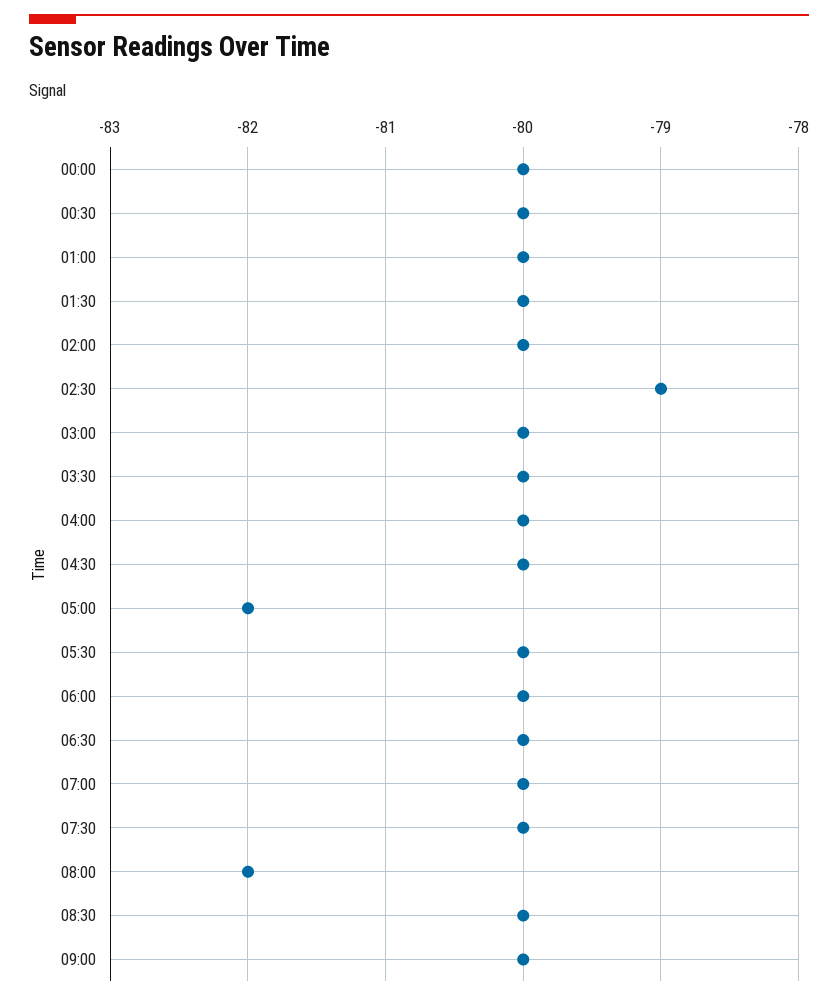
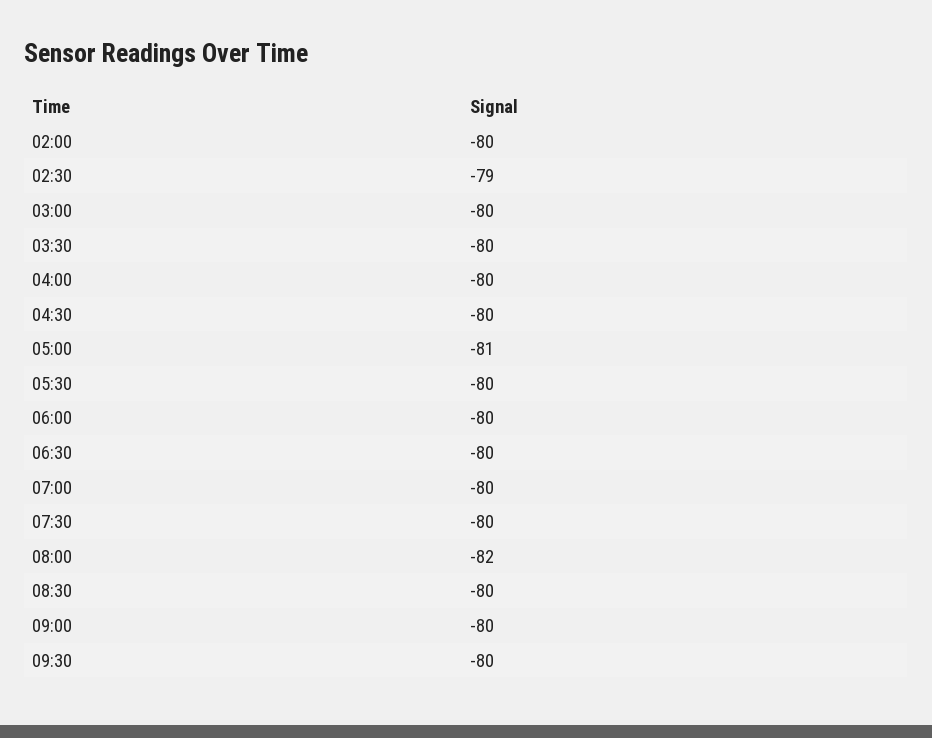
00:00: -80 -> none
00:30: -80 -> none
01:00: -80 -> none
01:30: -80 -> none
05:00: -82 -> -81
09:30: none -> -80

